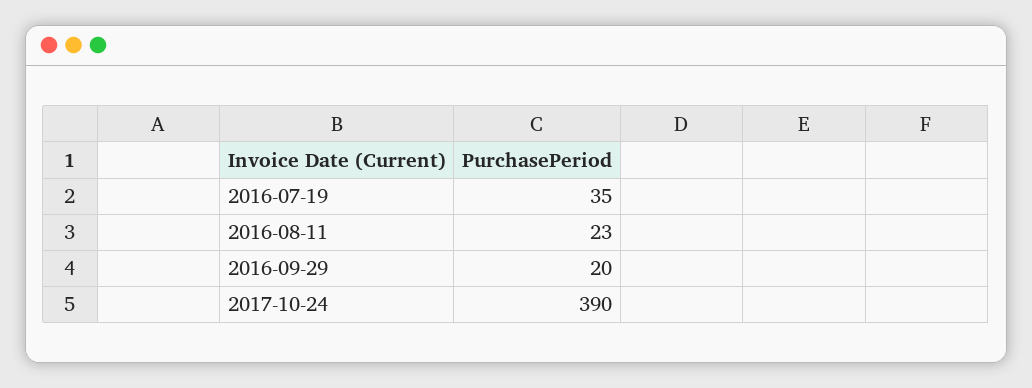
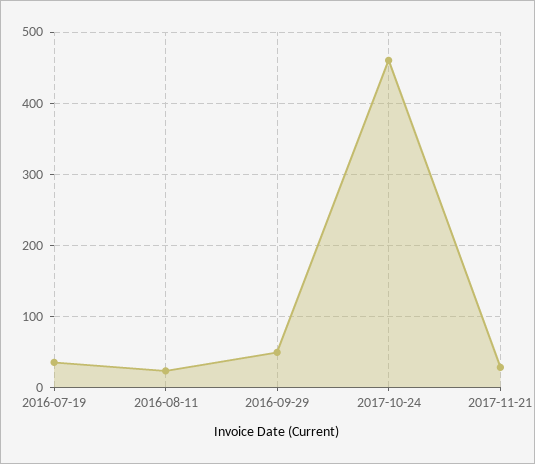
2016-09-29: 20 -> 50
2017-10-24: 390 -> 460
2017-11-21: none -> 30

